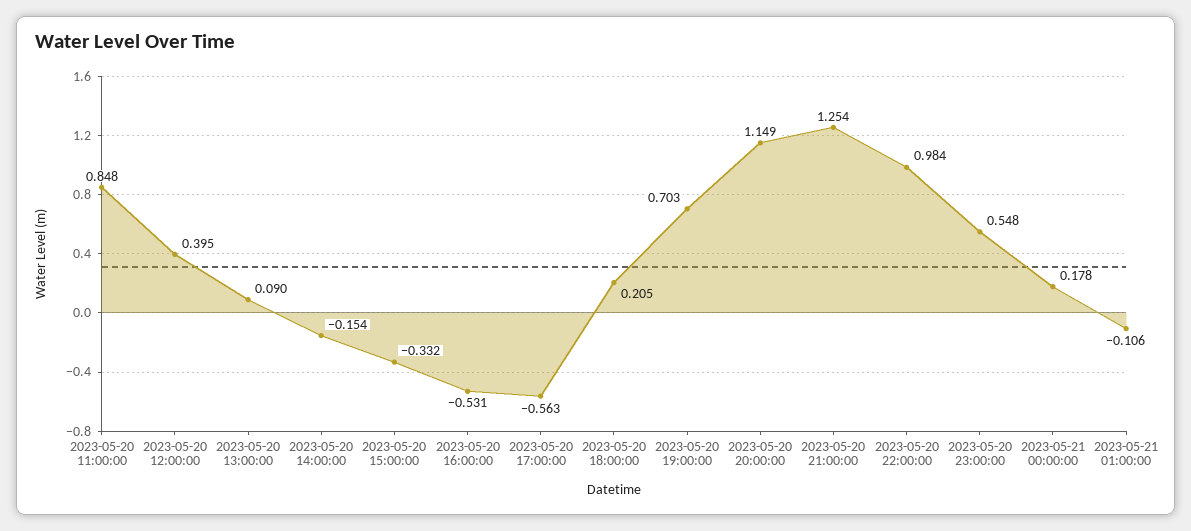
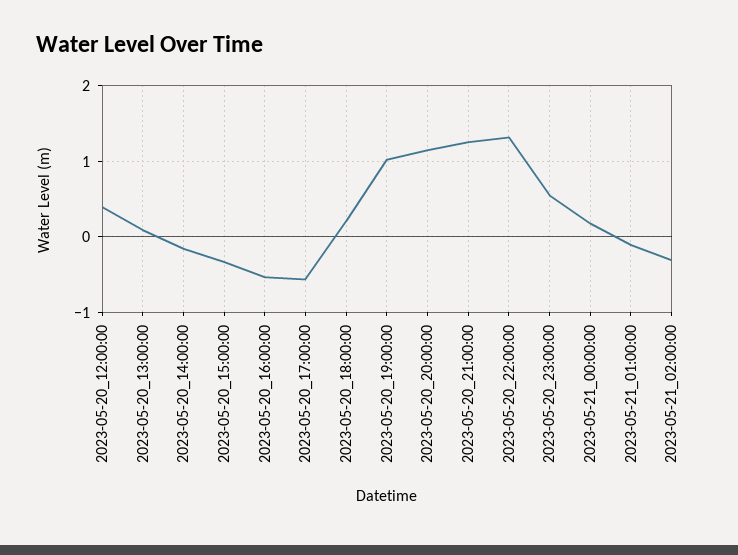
2023-05-20 11:00:00: 0.848 -> none
2023-05-20 19:00:00: 0.703 -> 1
2023-05-20 22:00:00: 0.984 -> 1.3
2023-05-21_02:00:00: none -> -0.3

